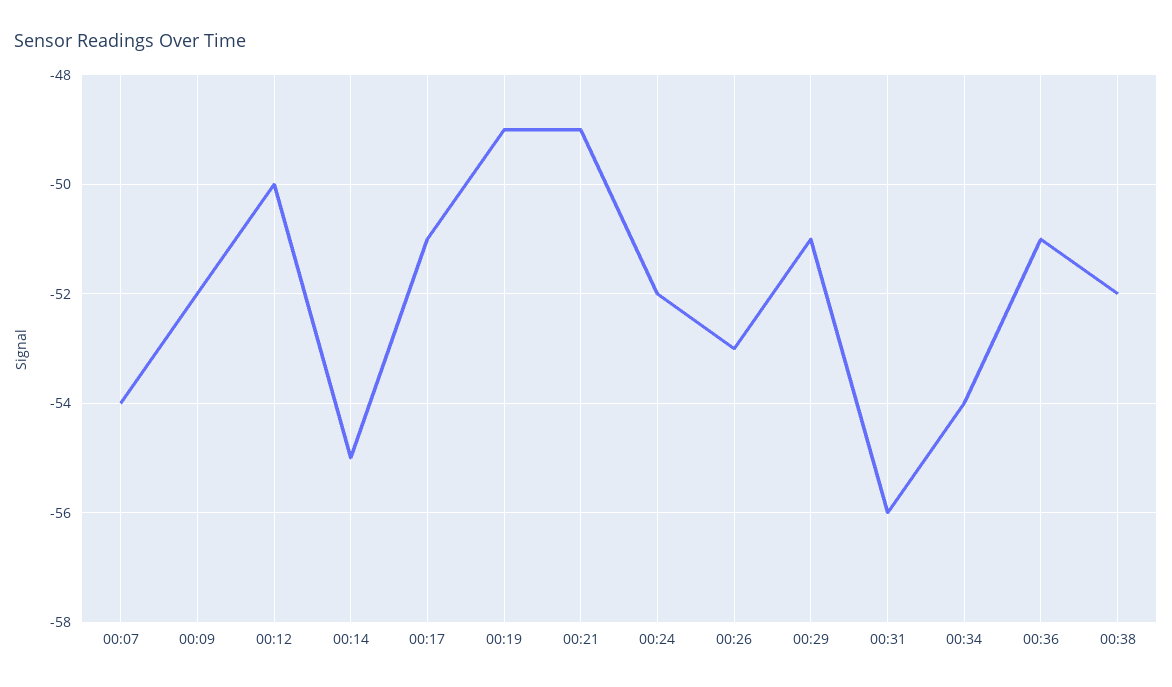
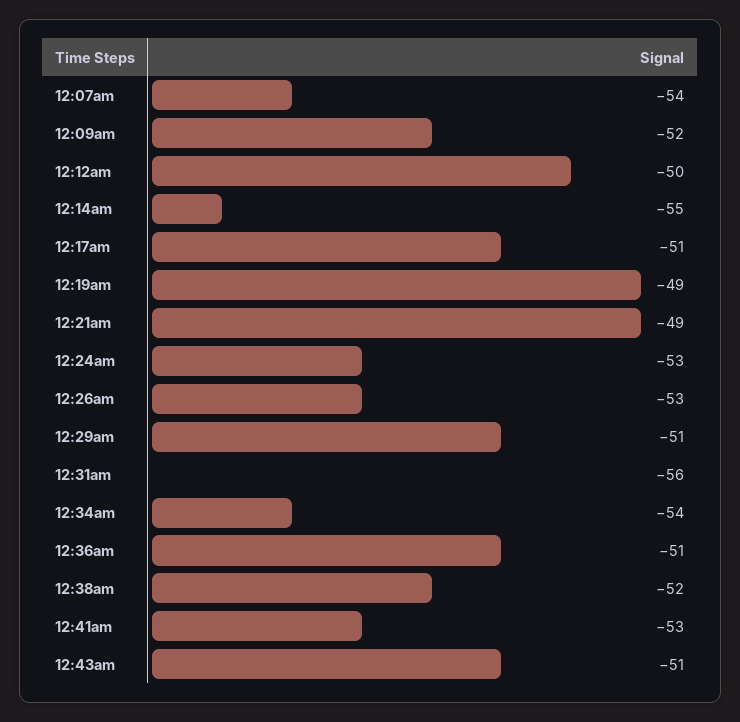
00:24: -52 -> -53
12:41am: none -> -53
12:43am: none -> -51

